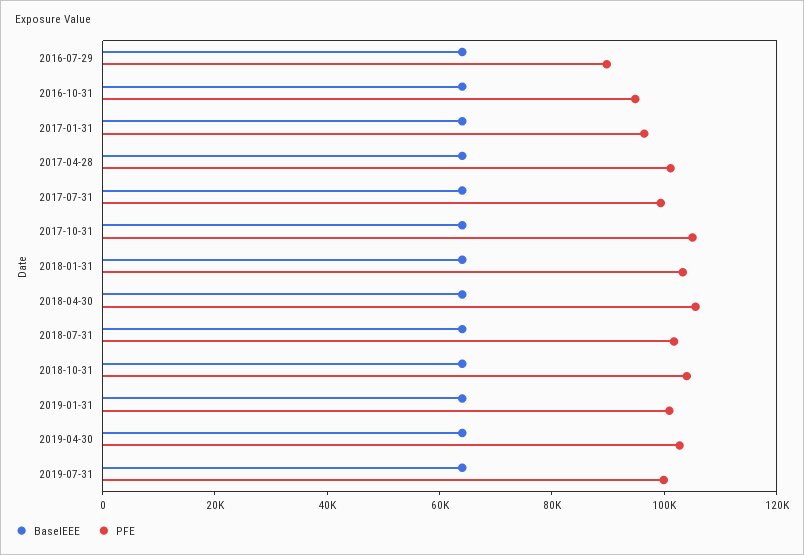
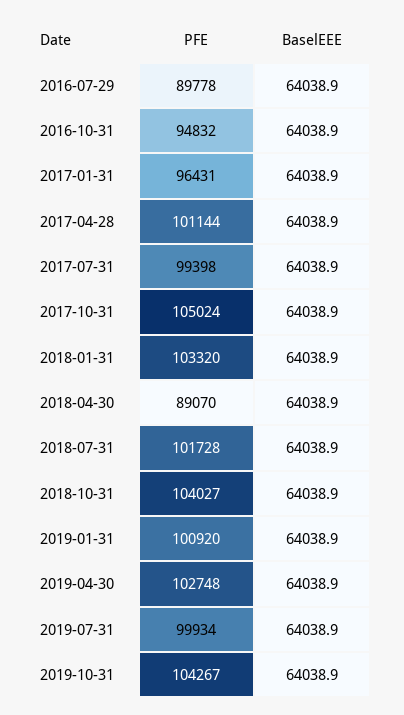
PFE, 2018-04-30: 105000 -> 89070
PFE, 2019-10-31: none -> 104267
BaselEEE, 2019-10-31: none -> 64038.9

